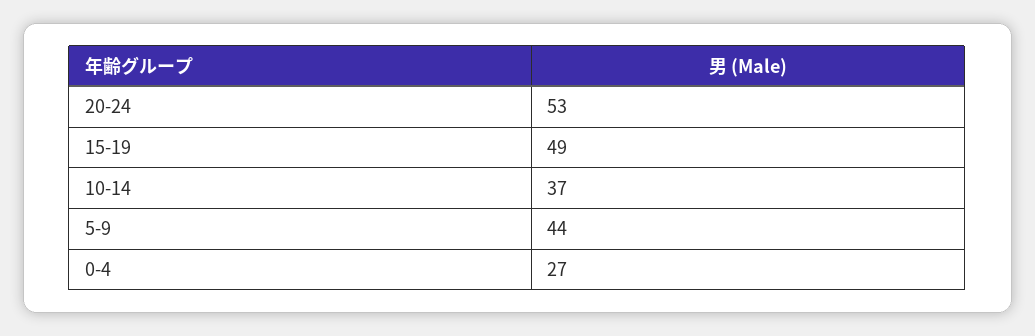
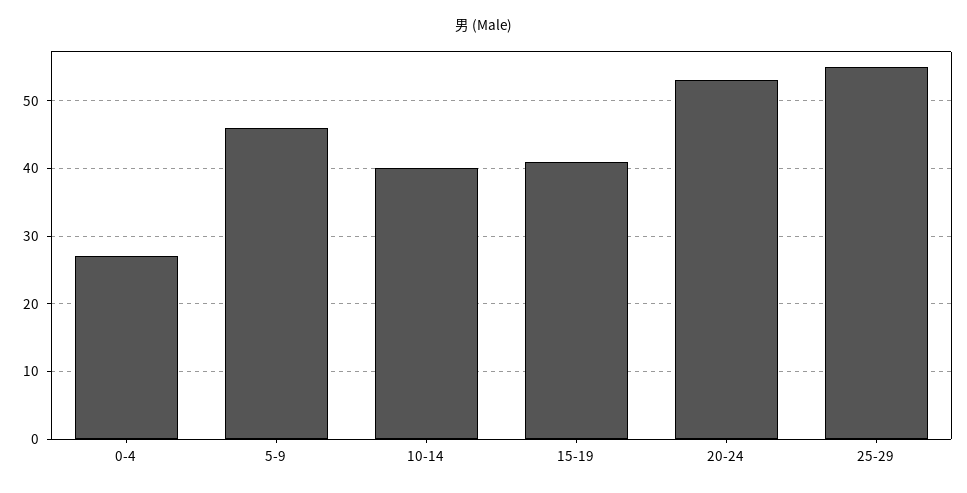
15-19: 49 -> 41
10-14: 37 -> 40
5-9: 44 -> 46
25-29: none -> 55

